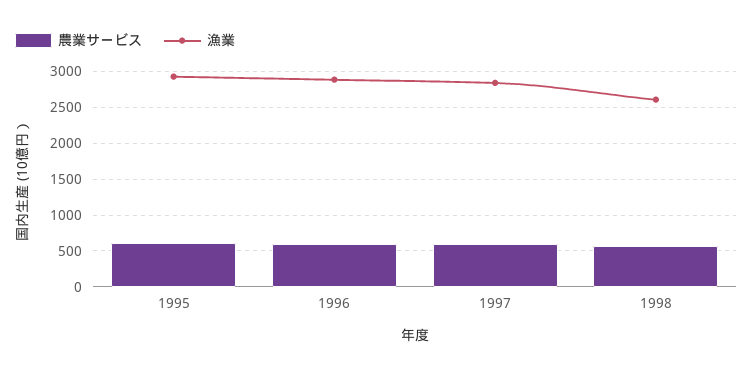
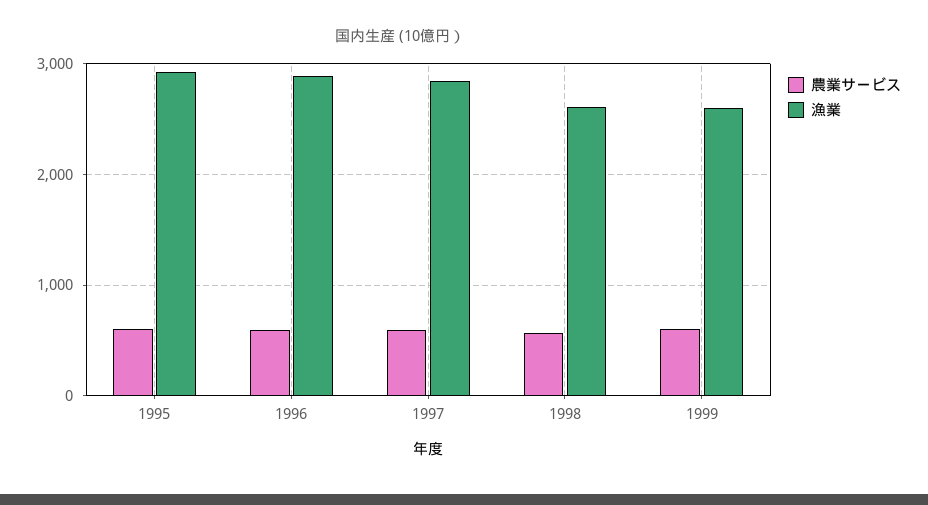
農業サービス, 1999: none -> 600
漁業, 1999: none -> 2600

